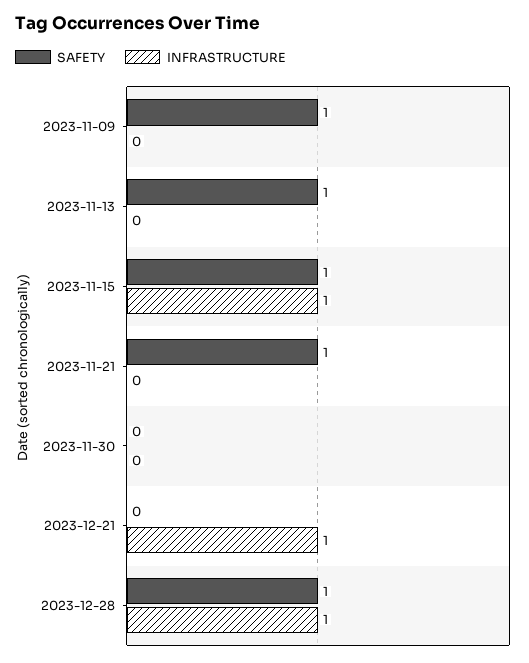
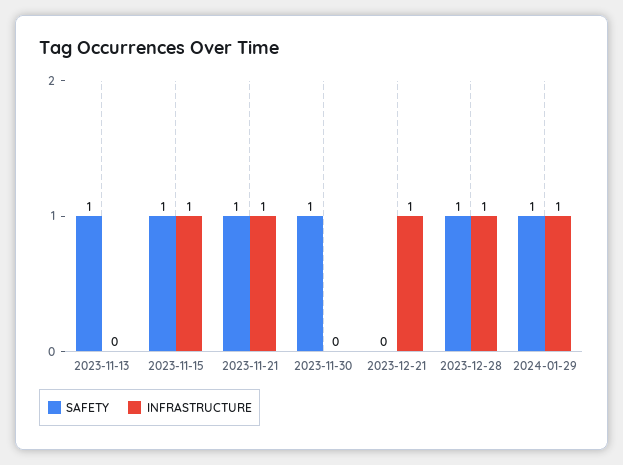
SAFETY, 2023-11-09: 1 -> none
INFRASTRUCTURE, 2023-11-09: 0 -> none
INFRASTRUCTURE, 2023-11-21: 0 -> 1
SAFETY, 2023-11-30: 0 -> 1
SAFETY, 2024-01-29: none -> 1
INFRASTRUCTURE, 2024-01-29: none -> 1

